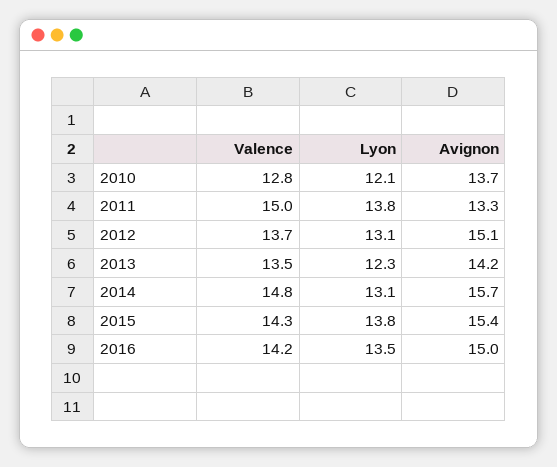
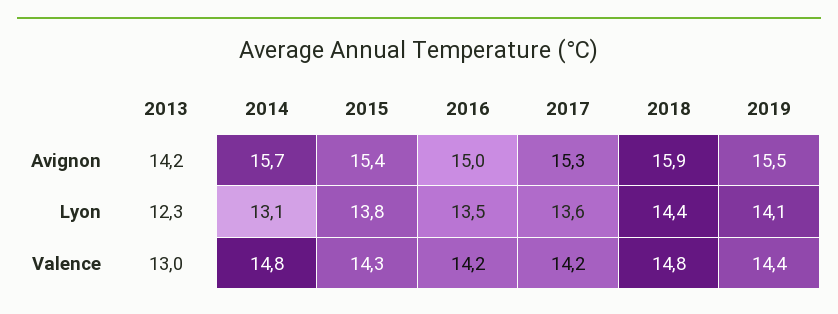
Valence, 2010: 12.8 -> none
Lyon, 2010: 12.1 -> none
Avignon, 2010: 13.7 -> none
Valence, 2011: 15 -> none
Lyon, 2011: 13.8 -> none
Avignon, 2011: 13.3 -> none
Valence, 2012: 13.7 -> none
Lyon, 2012: 13.1 -> none
Avignon, 2012: 15.1 -> none
Valence, 2013: 13.5 -> 13
Avignon, 2017: none -> 15.3
Avignon, 2018: none -> 15.9
Avignon, 2019: none -> 15.5
Lyon, 2017: none -> 13.6
Lyon, 2018: none -> 14.4
Lyon, 2019: none -> 14.1
Valence, 2017: none -> 14.2
Valence, 2018: none -> 14.8
Valence, 2019: none -> 14.4

